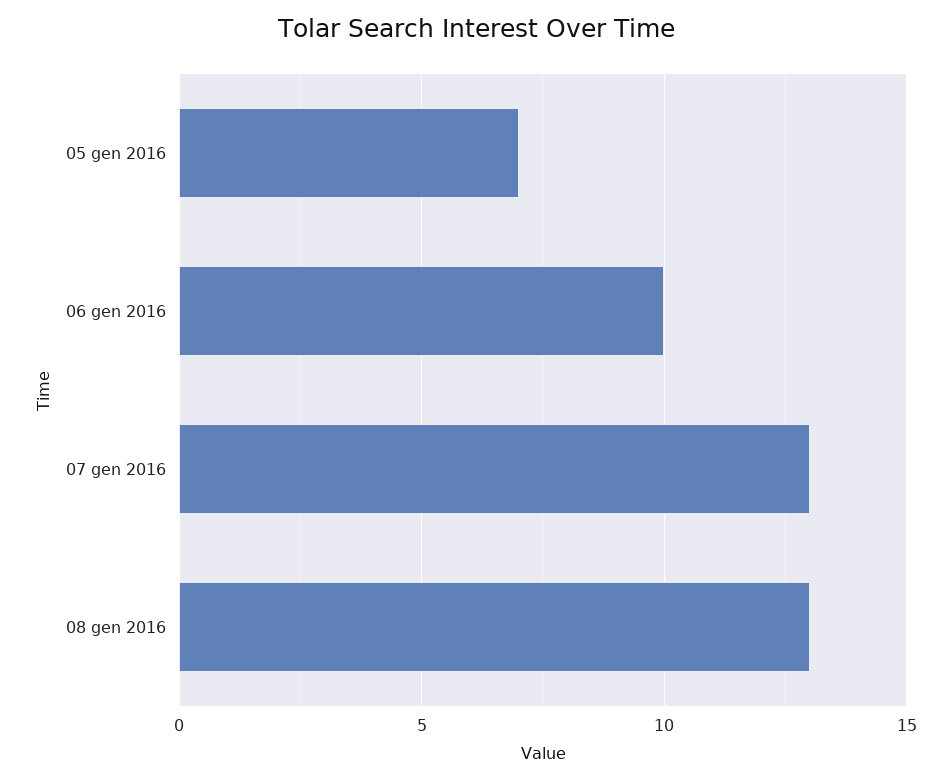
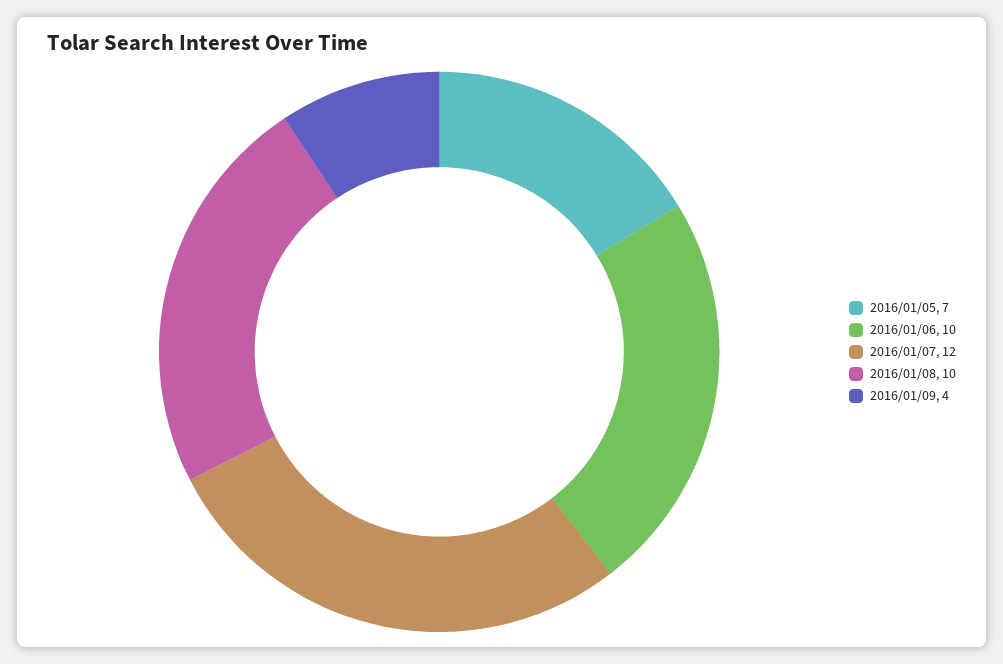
07 gen 2016: 13 -> 12
08 gen 2016: 13 -> 10
2016/01/09: none -> 4

